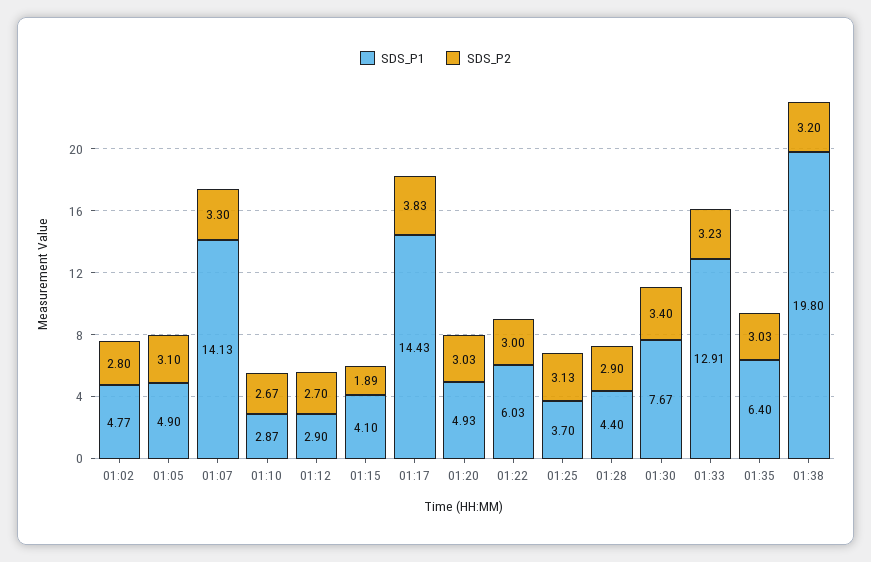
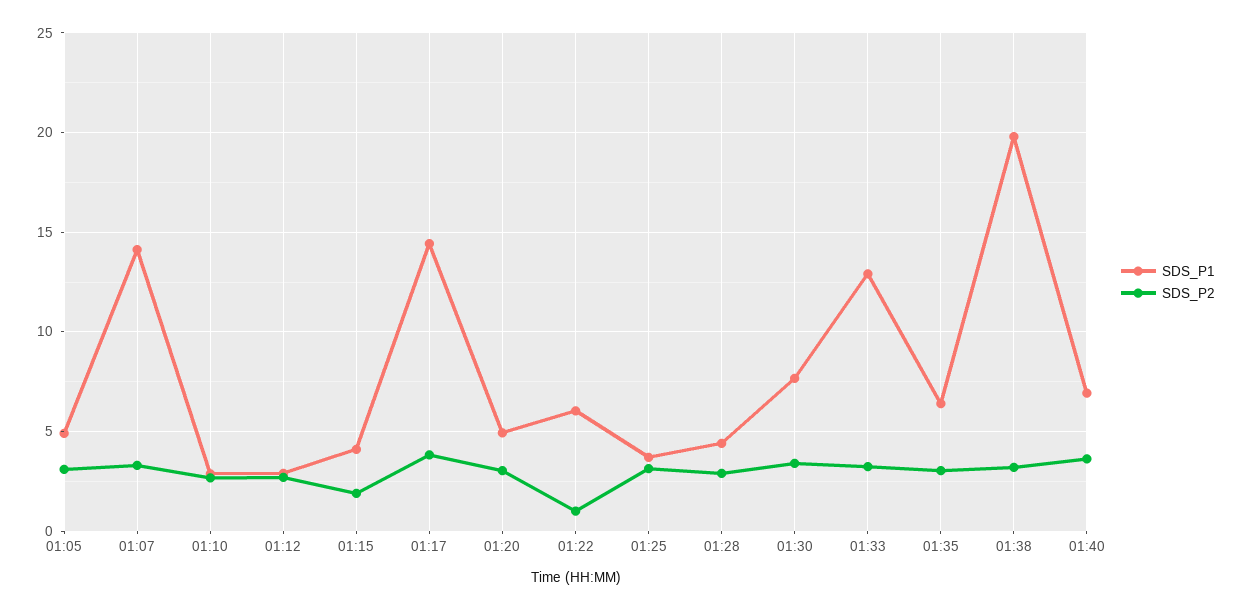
SDS_P1, 01:02: 4.77 -> none
SDS_P2, 01:02: 2.8 -> none
SDS_P2, 01:22: 3 -> 1
SDS_P1, 01:40: none -> 7
SDS_P2, 01:40: none -> 3.5

